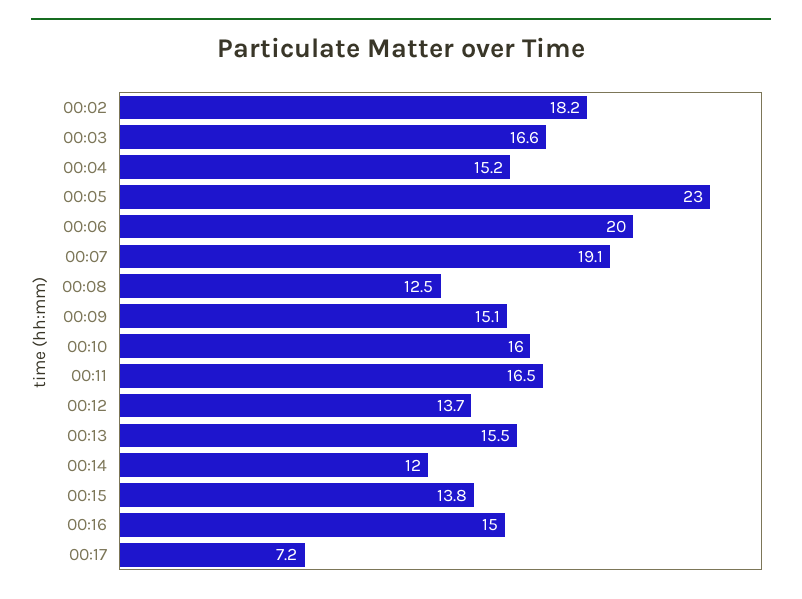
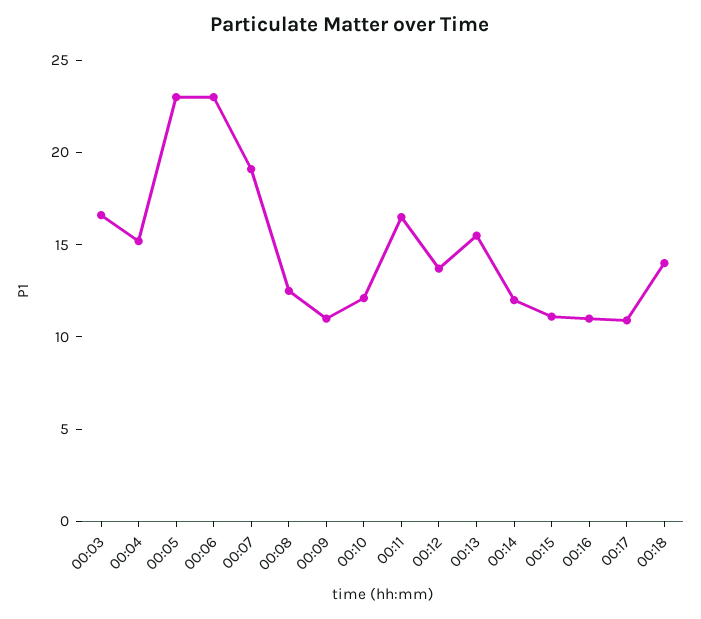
00:02: 18.2 -> none
00:06: 20 -> 23
00:09: 15.1 -> 11
00:10: 16 -> 12
00:15: 13.8 -> 11
00:16: 15 -> 11
00:17: 7.2 -> 11
00:18: none -> 14

